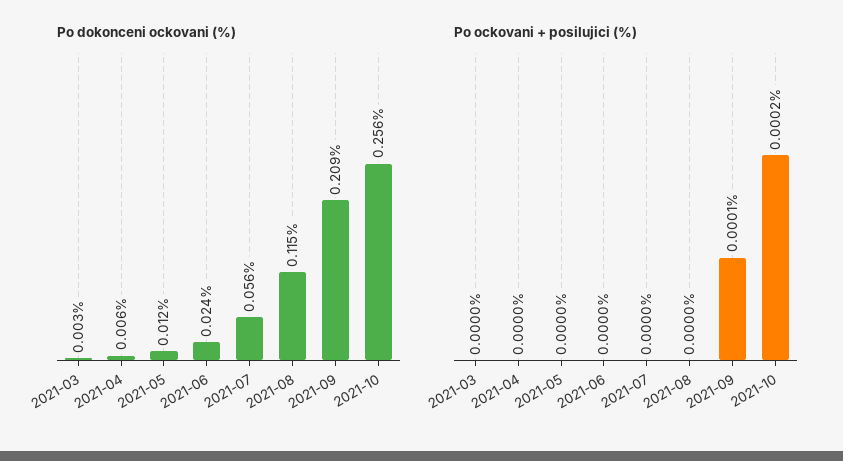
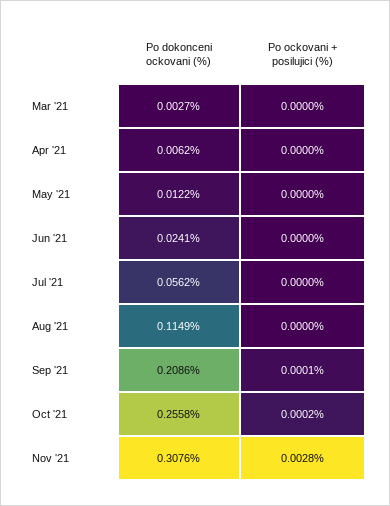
Po dokonceni ockovani (%), Nov '21: none -> 0.3076
Po ockovani + posilujici (%), Nov '21: none -> 0.0028

